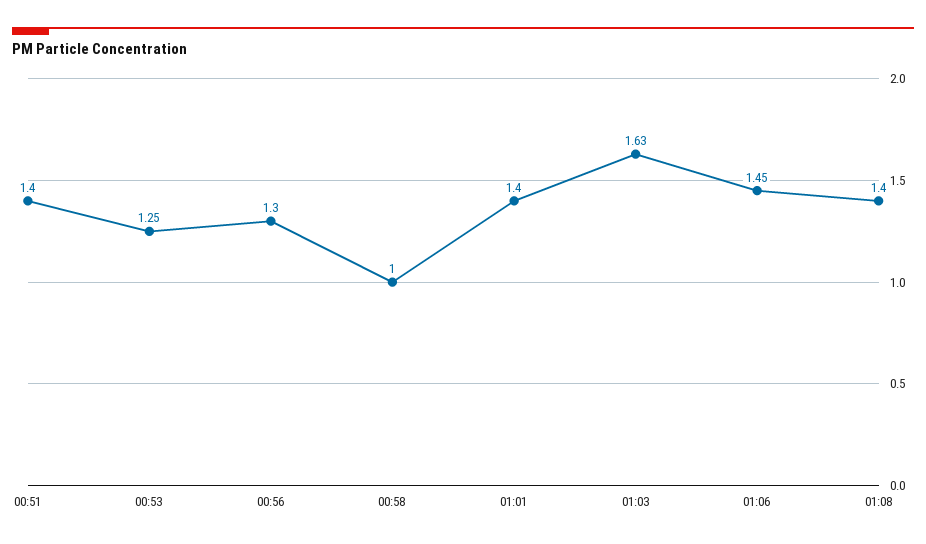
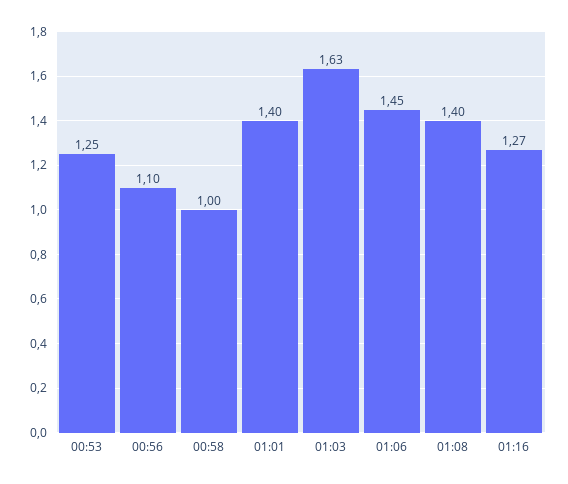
00:51: 1.4 -> none
00:56: 1.3 -> 1.1
01:16: none -> 1.27

